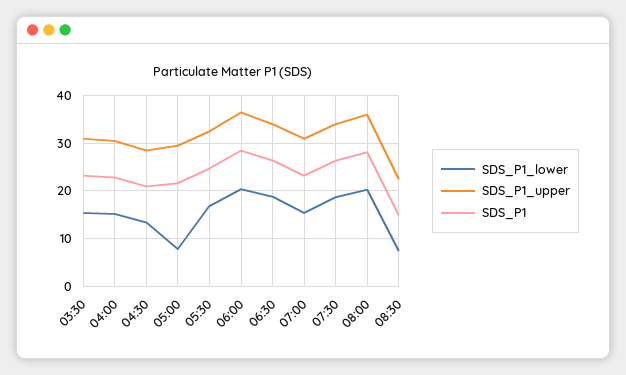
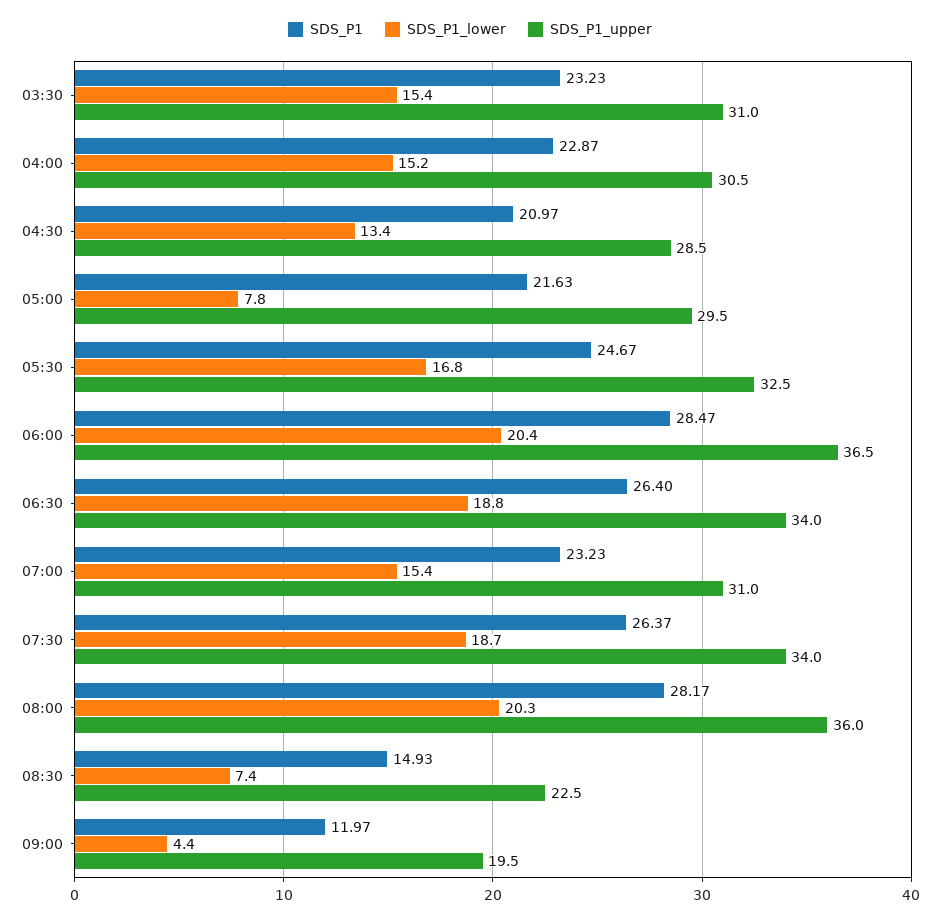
SDS_P1, 09:00: none -> 11.97
SDS_P1_lower, 09:00: none -> 4.4
SDS_P1_upper, 09:00: none -> 19.5

